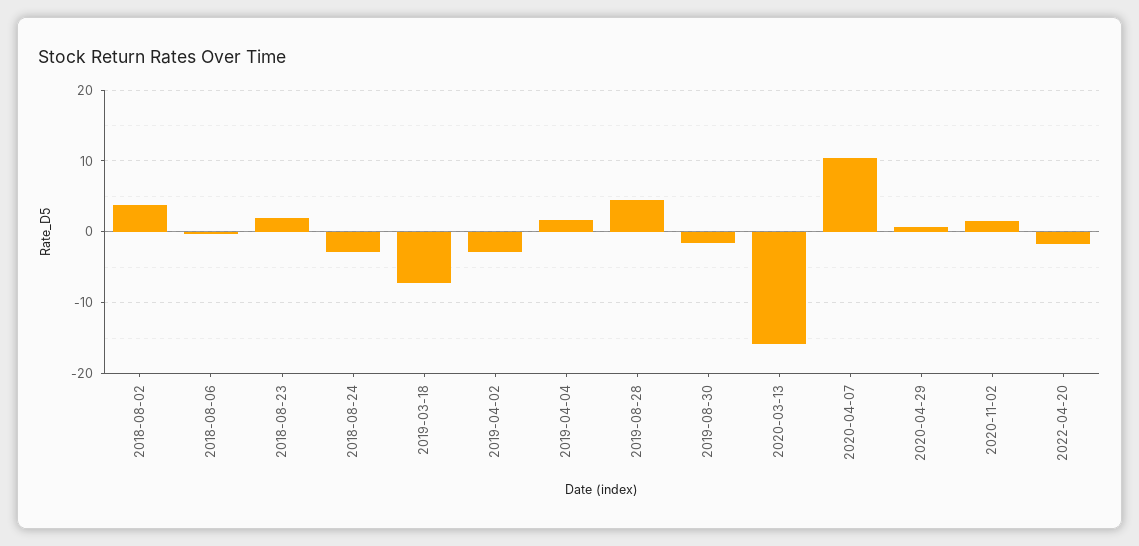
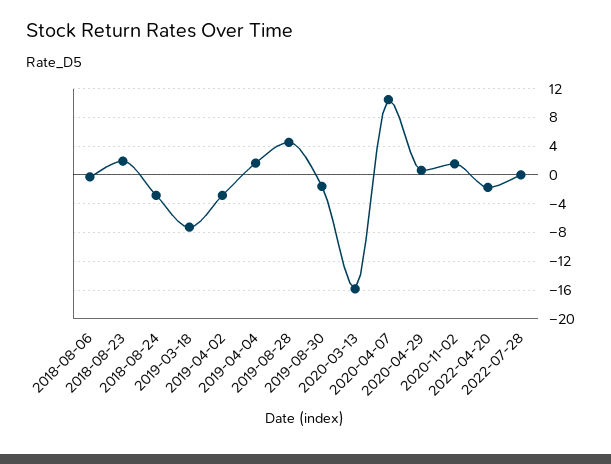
2018-08-02: 4 -> none
2022-07-28: none -> 0

